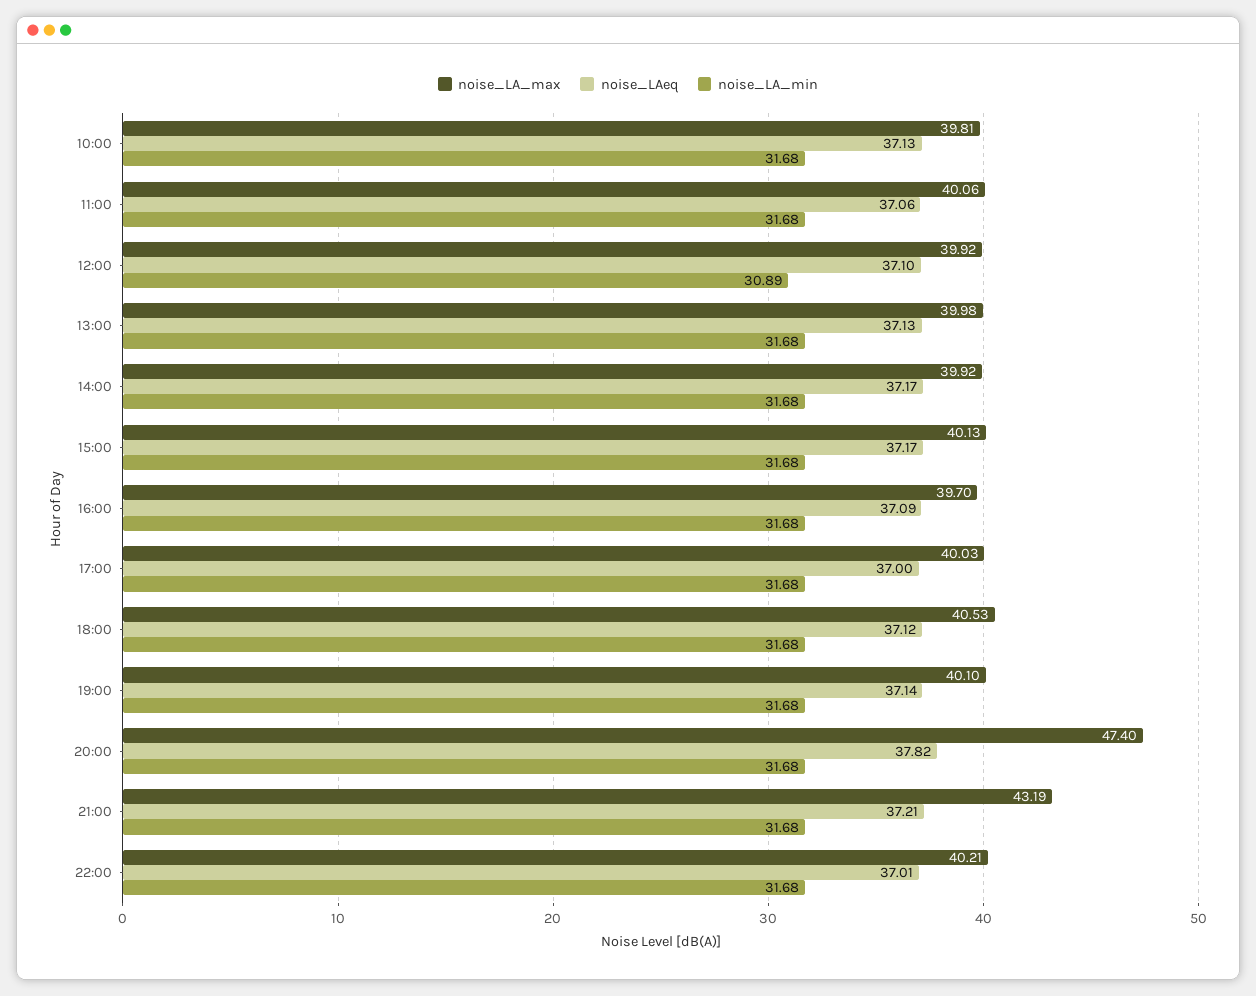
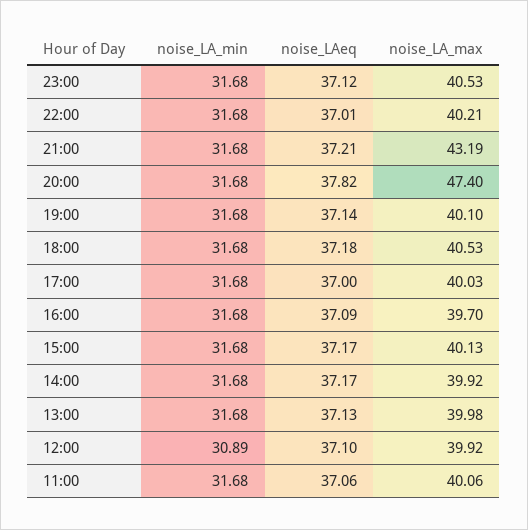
noise_LA_max, 10:00: 39.81 -> none
noise_LAeq, 10:00: 37.13 -> none
noise_LA_min, 10:00: 31.68 -> none
noise_LAeq, 18:00: 37.12 -> 37.18
noise_LA_min, 23:00: none -> 31.68
noise_LAeq, 23:00: none -> 37.12
noise_LA_max, 23:00: none -> 40.53

